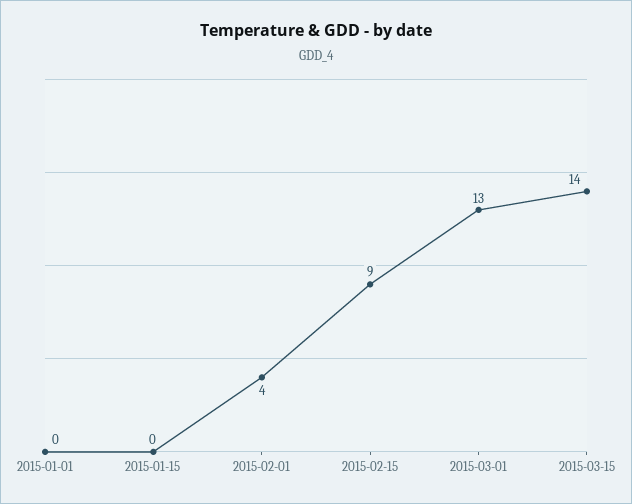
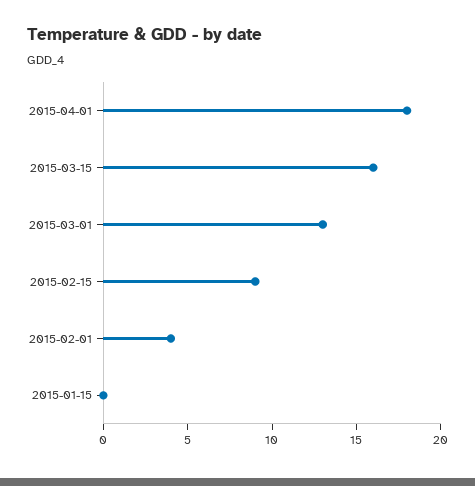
2015-01-01: 0 -> none
2015-03-15: 14 -> 16
2015-04-01: none -> 18

